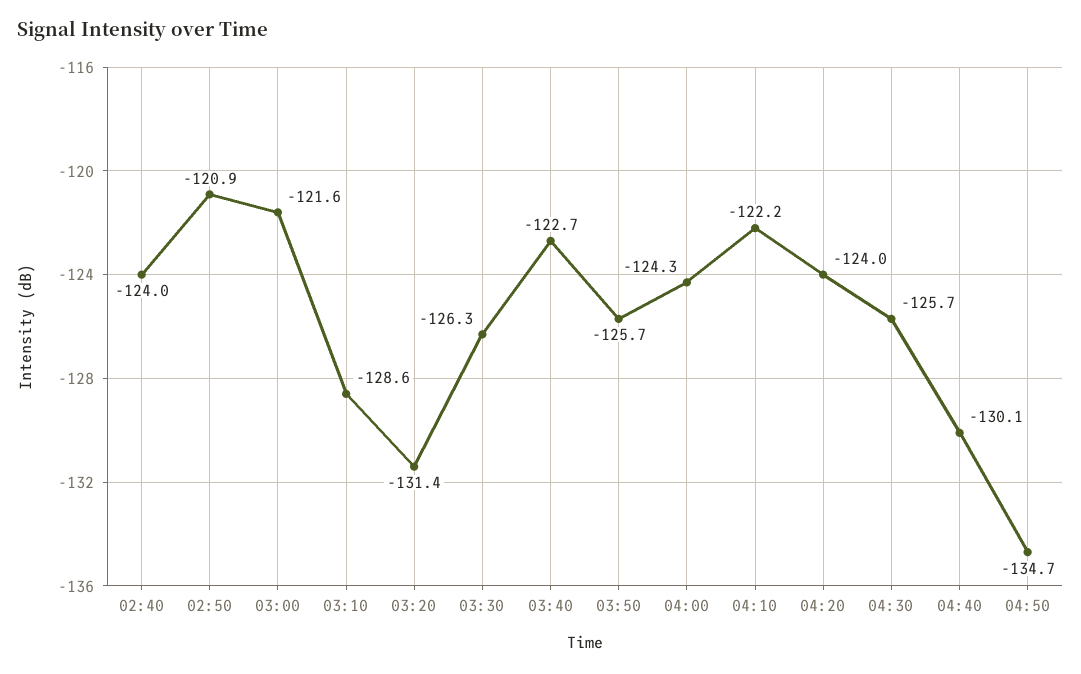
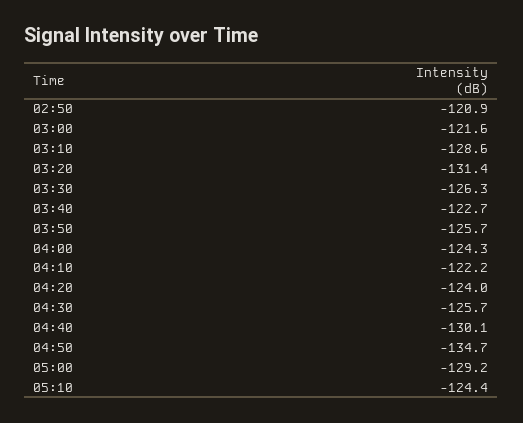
02:40: -124 -> none
05:00: none -> -129.2
05:10: none -> -124.4

